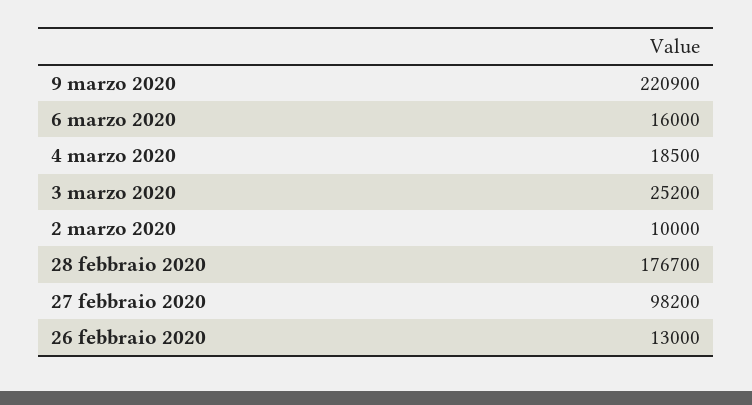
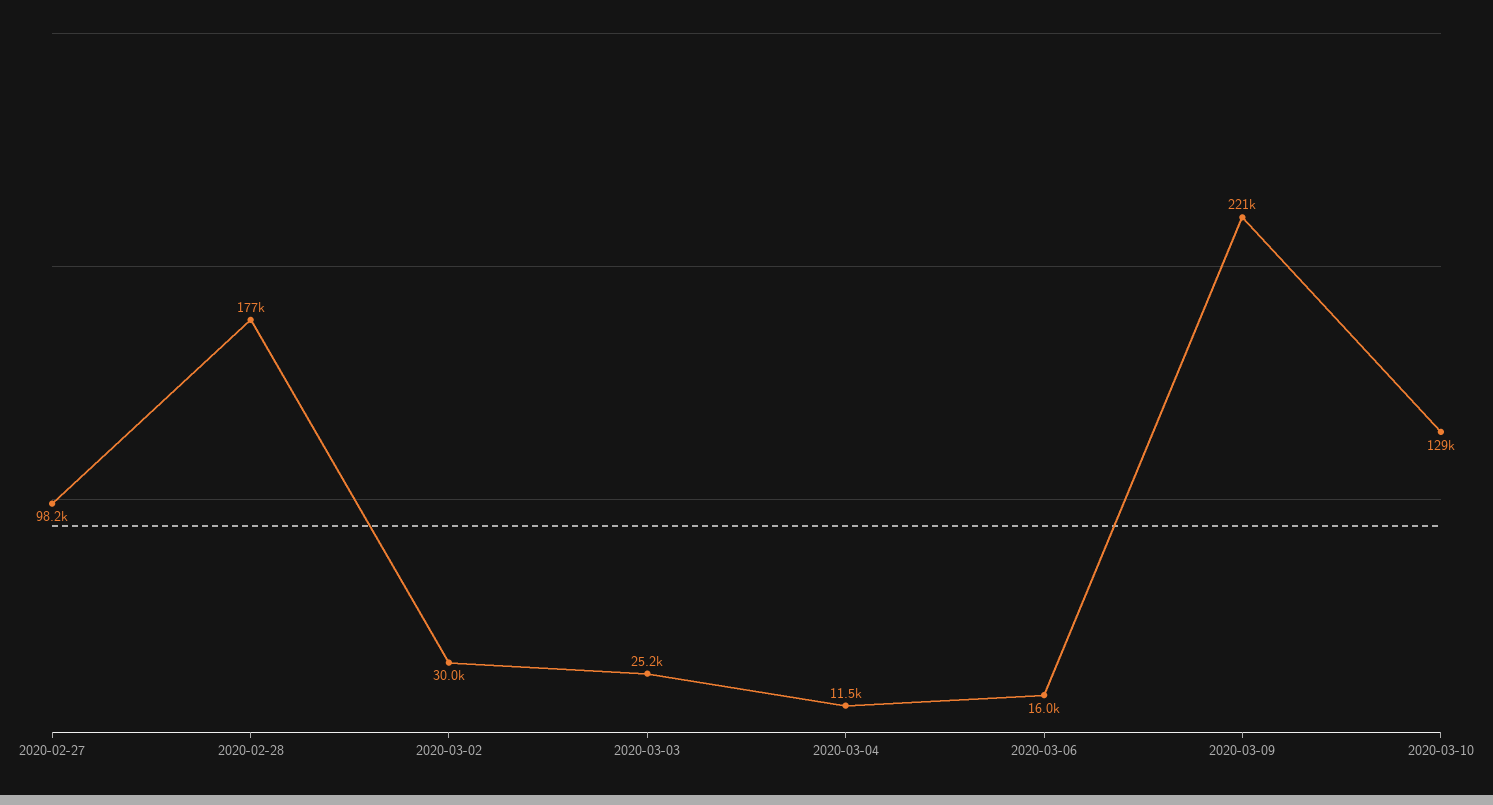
4 marzo 2020: 18500 -> 11500
2 marzo 2020: 10000 -> 30000
26 febbraio 2020: 13000 -> none
2020-03-10: none -> 129000

